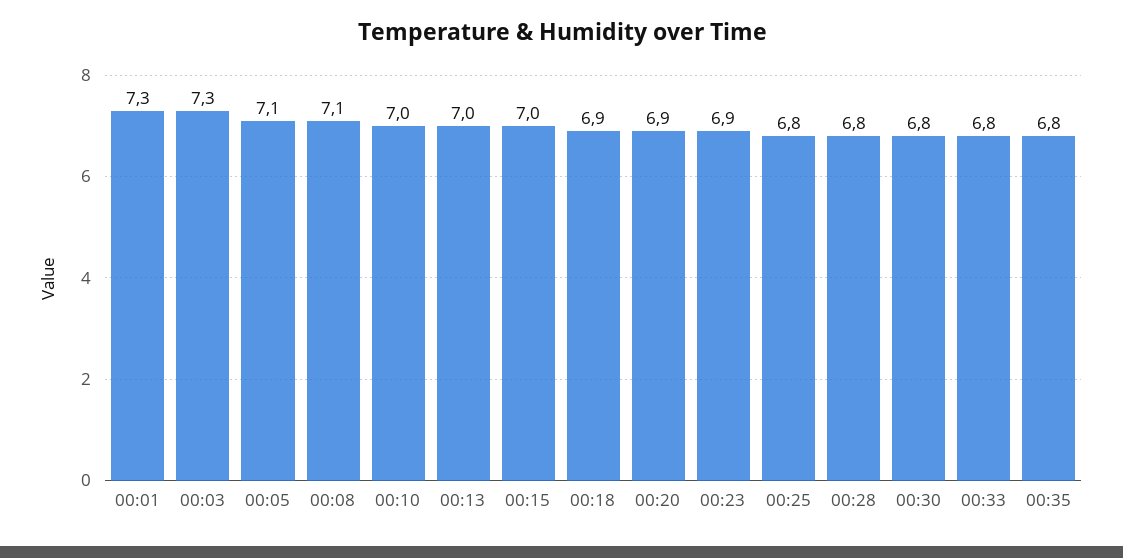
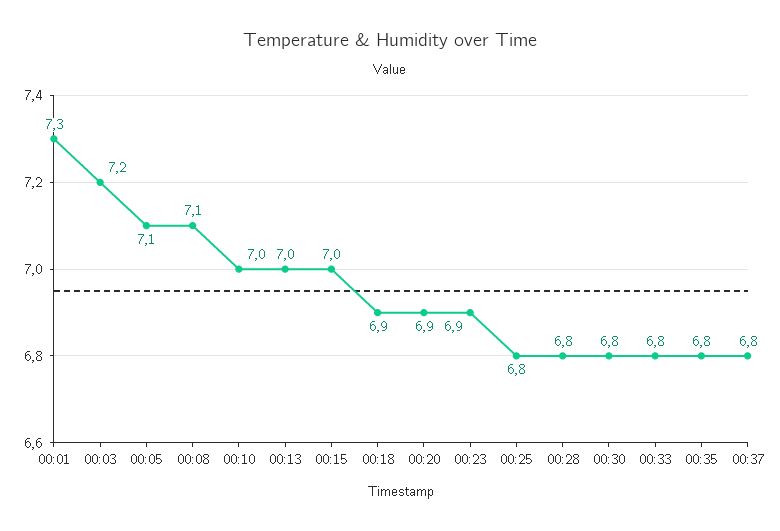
00:03: 7.3 -> 7.2
00:37: none -> 6.8

